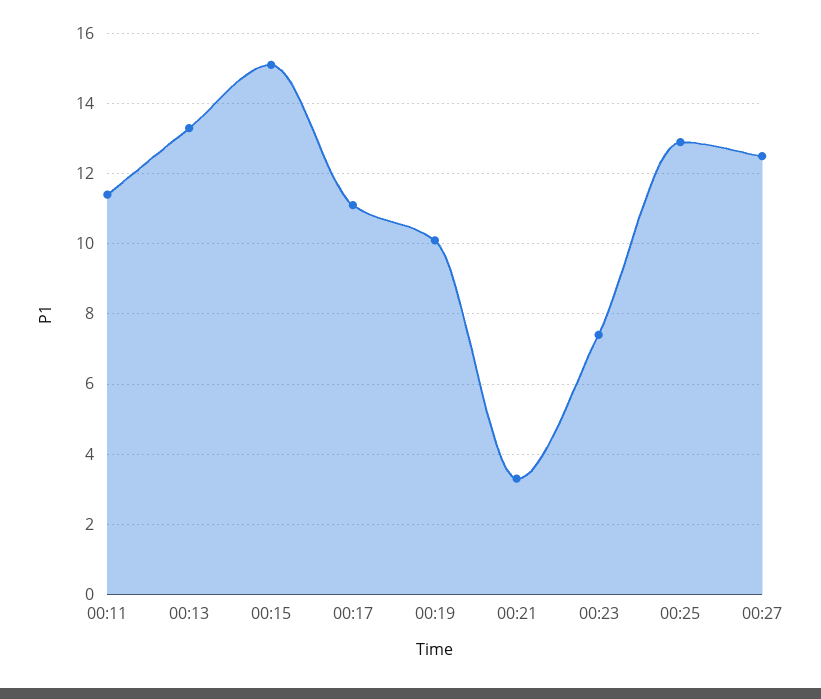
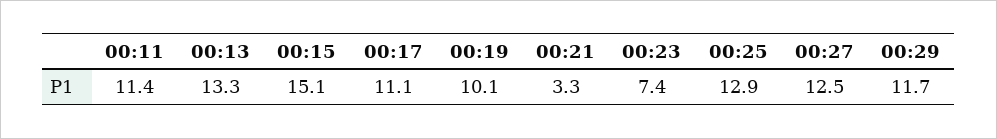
00:29: none -> 11.7

